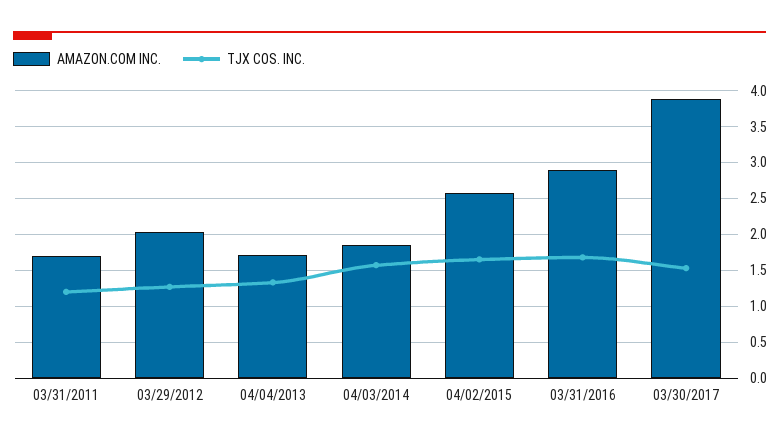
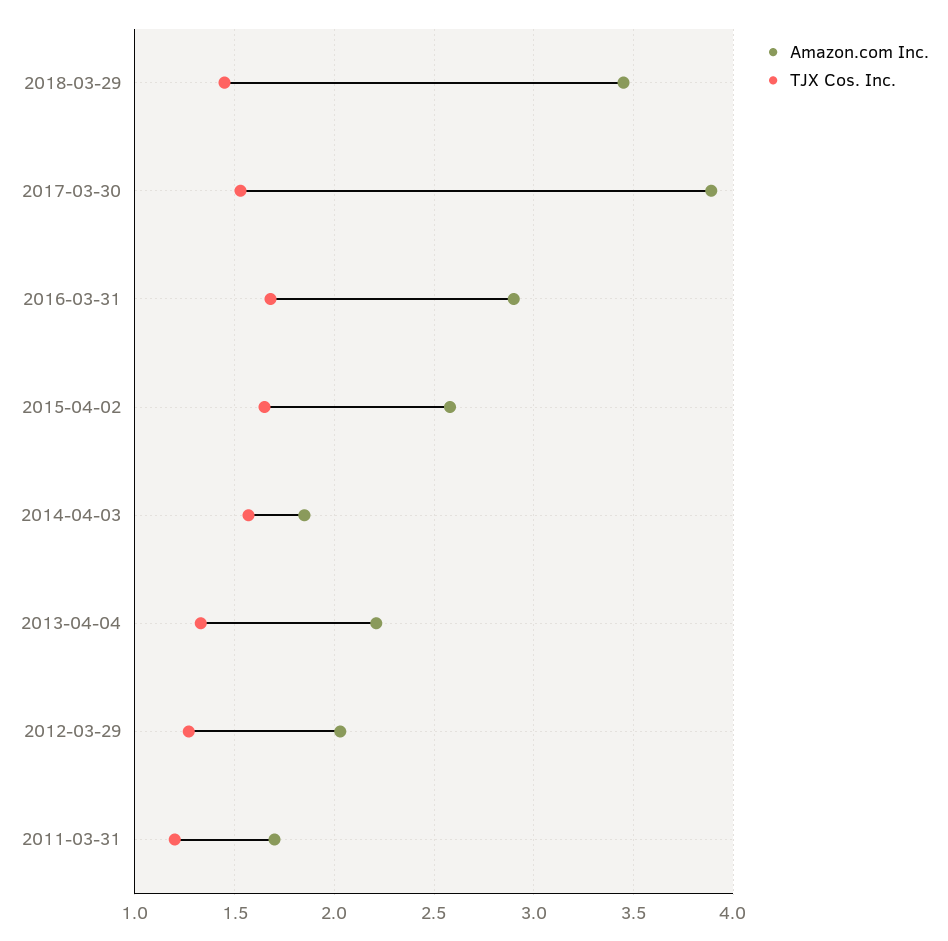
AMAZON.COM INC., 04/04/2013: 1.7 -> 2.2
AMAZON.COM INC., 2018-03-29: none -> 3.45
TJX COS. INC., 2018-03-29: none -> 1.45

